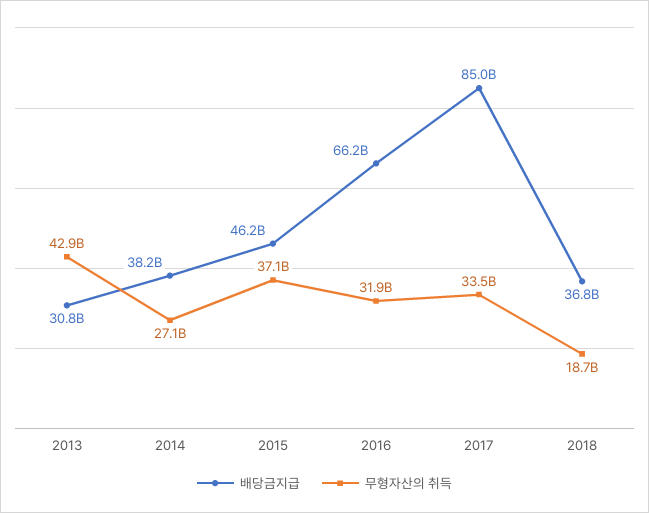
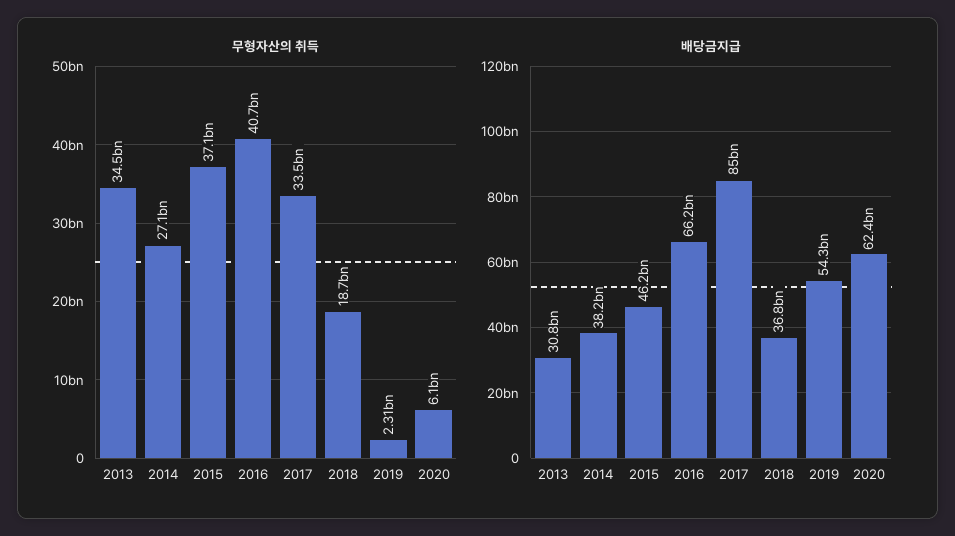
무형자산의 취득, 2013: 42900000000 -> 34500000000
무형자산의 취득, 2016: 31900000000 -> 40700000000
무형자산의 취득, 2019: none -> 2310000000
무형자산의 취득, 2020: none -> 6100000000
배당금지급, 2019: none -> 54300000000
배당금지급, 2020: none -> 62400000000

